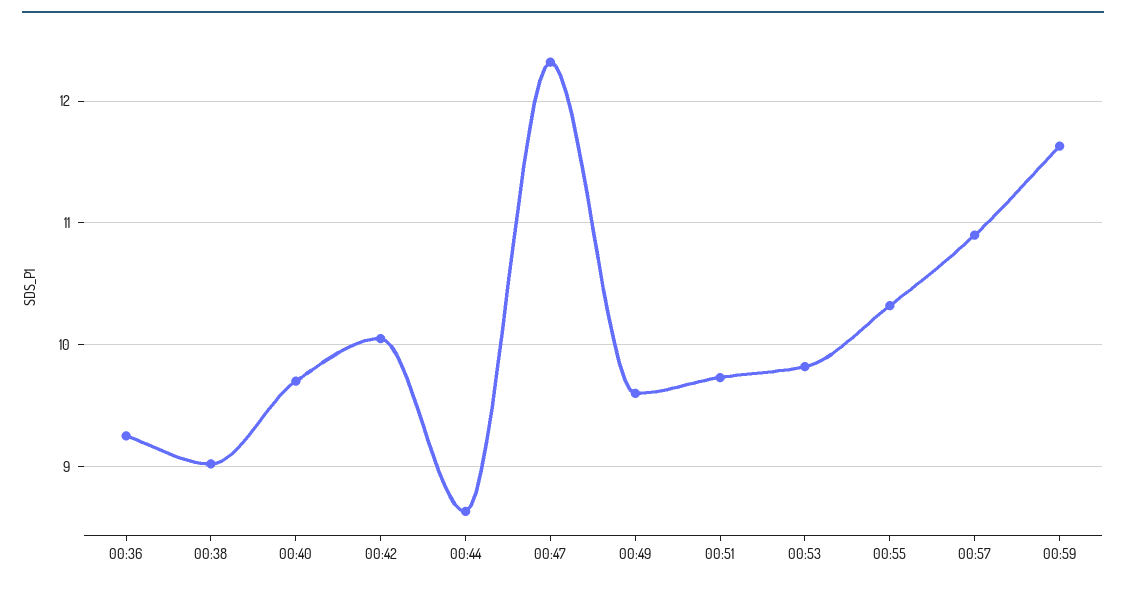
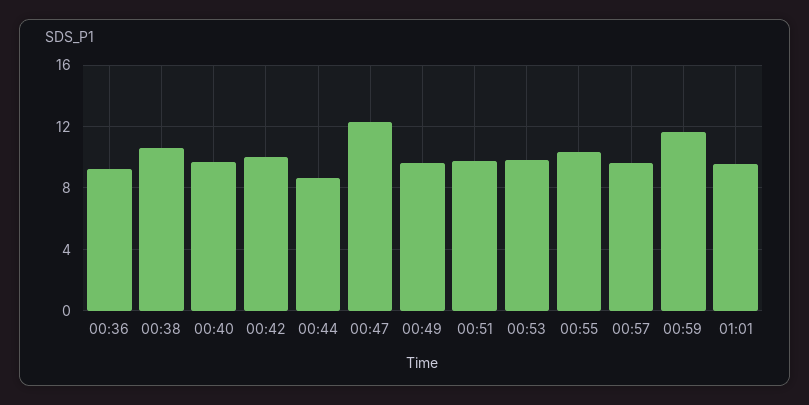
00:38: 9 -> 10.5
00:57: 10.9 -> 9.5
01:01: none -> 9.5

